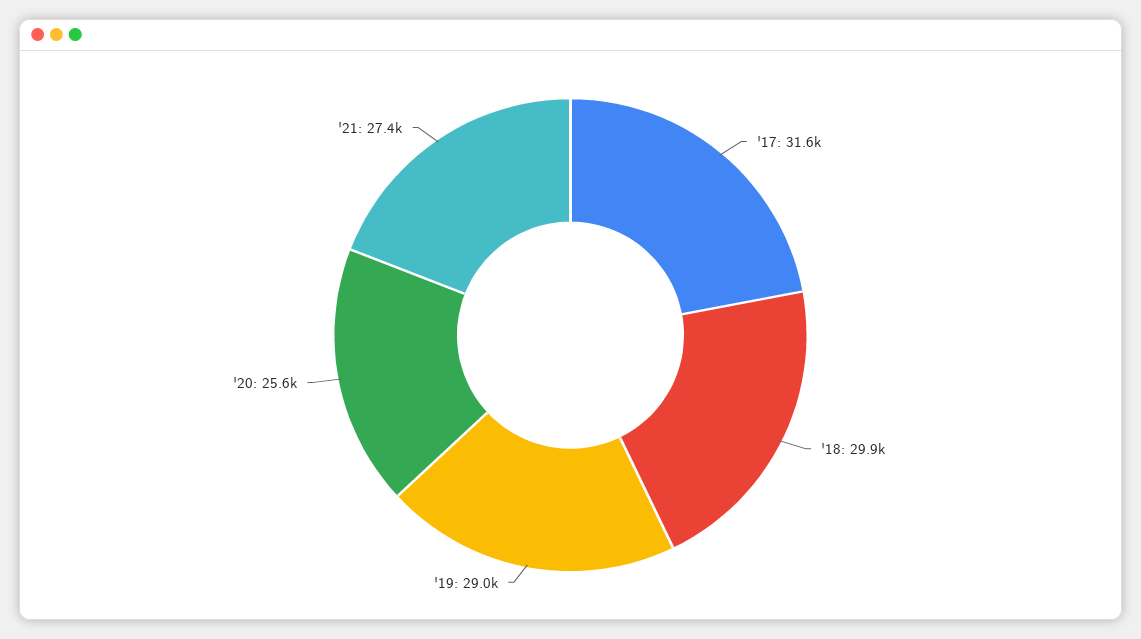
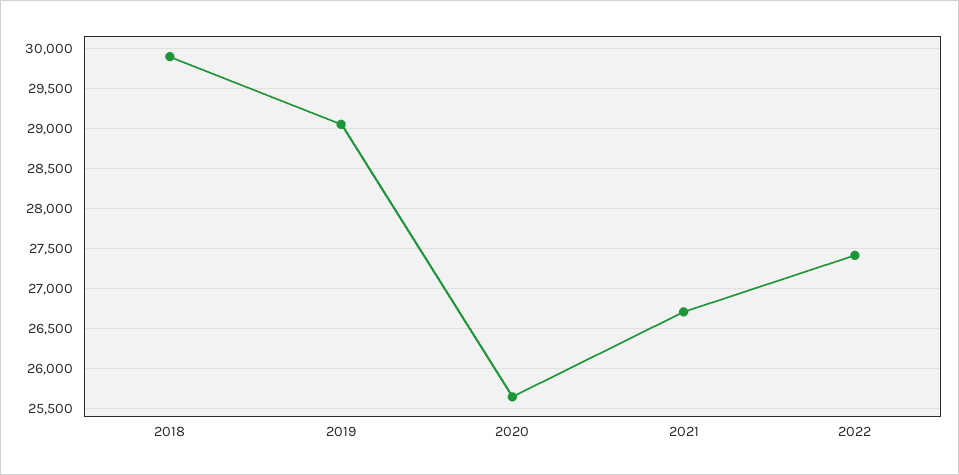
'17: 31600 -> none
'21: 27400 -> 26700
2022: none -> 27400

